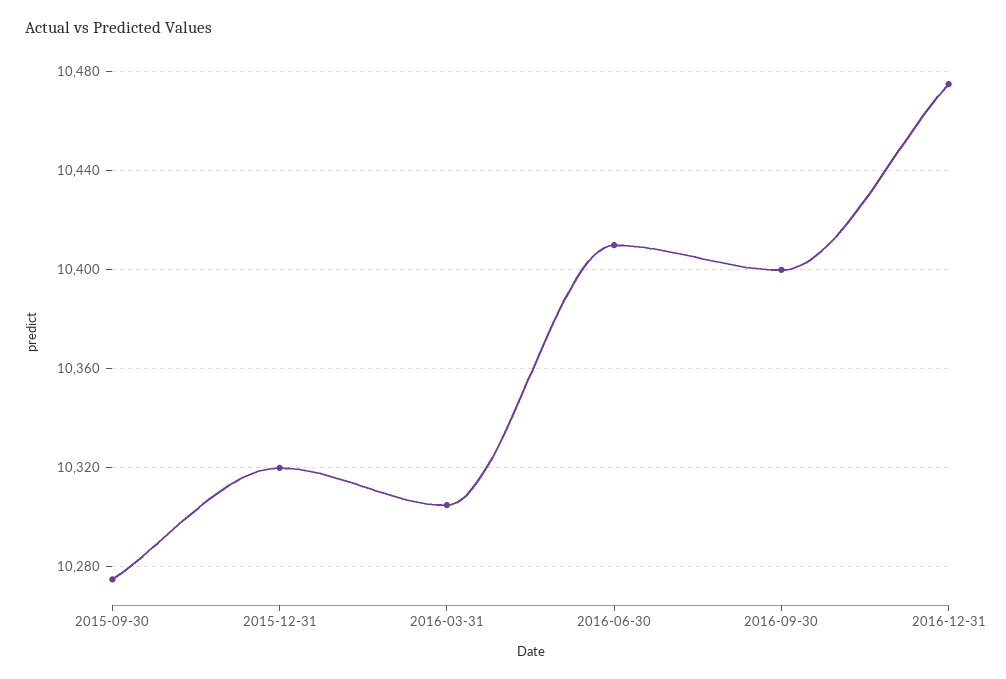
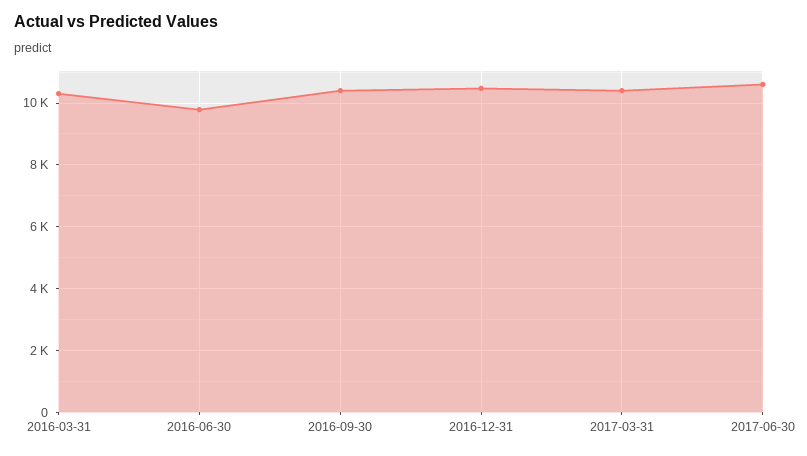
2015-09-30: 10275 -> none
2015-12-31: 10320 -> none
2016-06-30: 10410 -> 9800
2017-03-31: none -> 10400
2017-06-30: none -> 10600

